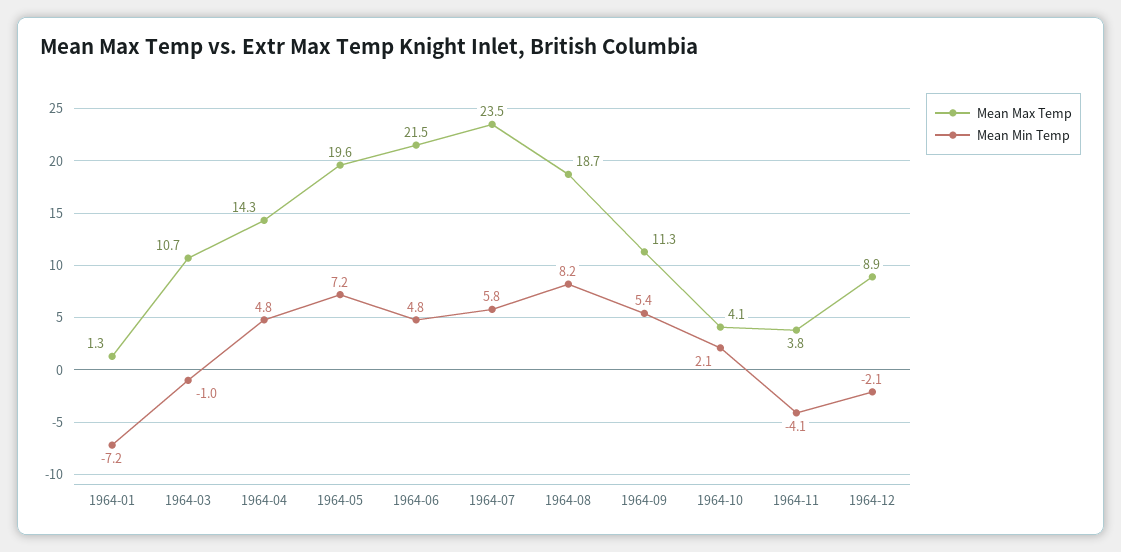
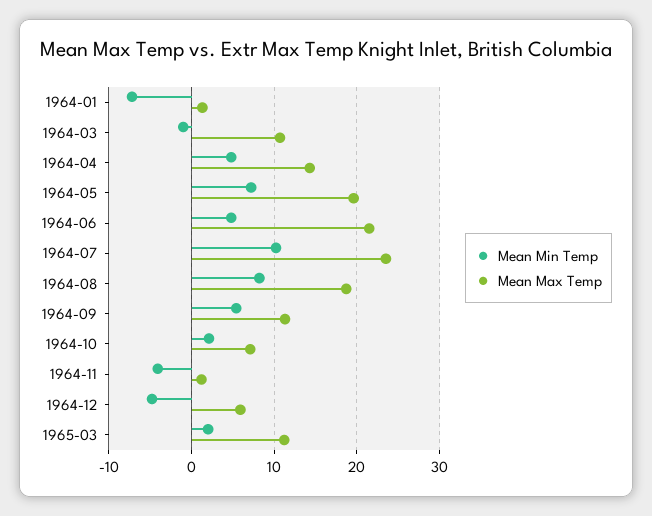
Mean Min Temp, 1964-07: 5.8 -> 10
Mean Max Temp, 1964-10: 4.1 -> 7
Mean Max Temp, 1964-11: 3.8 -> 1
Mean Max Temp, 1964-12: 8.9 -> 6
Mean Min Temp, 1964-12: -2.1 -> -5
Mean Min Temp, 1965-03: none -> 2
Mean Max Temp, 1965-03: none -> 11

